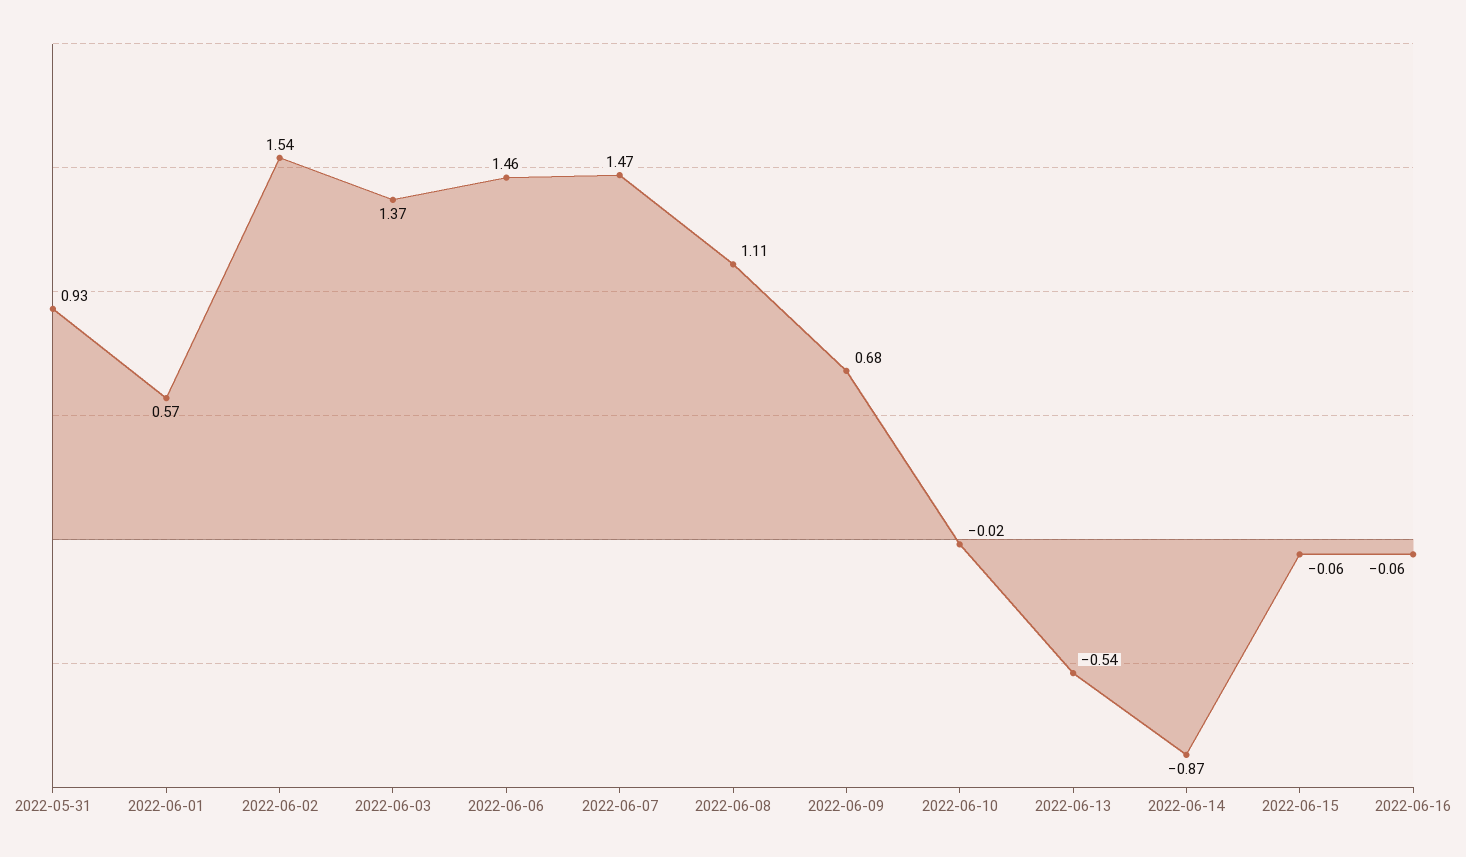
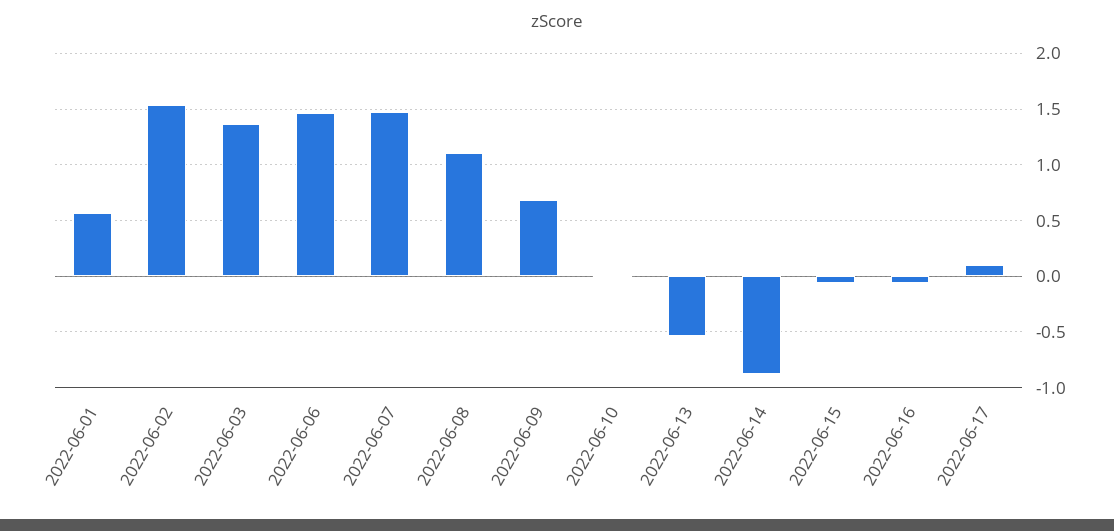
2022-05-31: 0.93 -> none
2022-06-17: none -> 0.1

